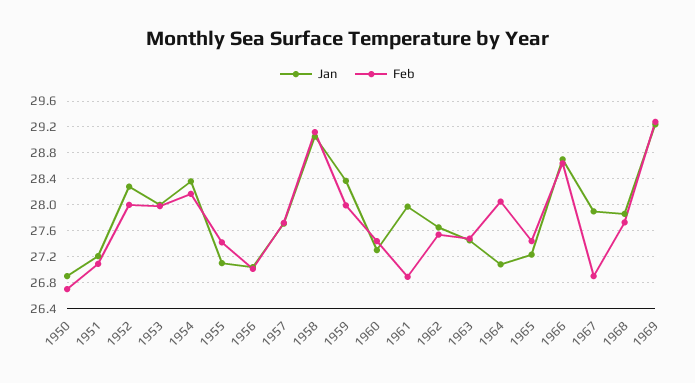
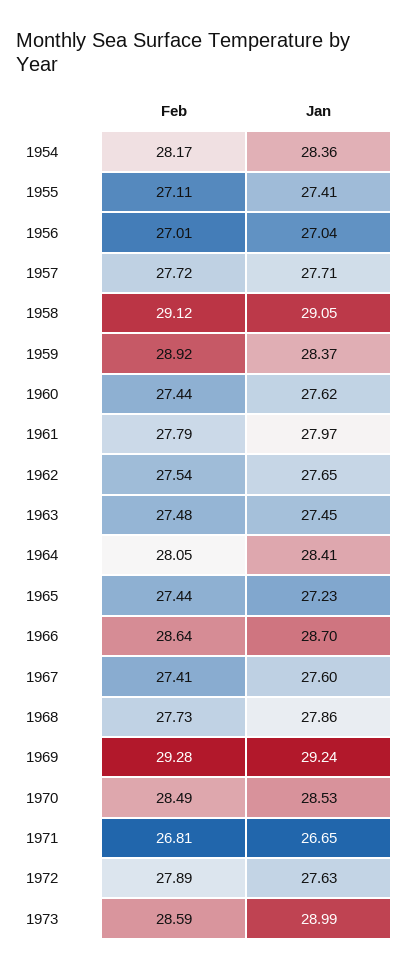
Jan, 1950: 26.9 -> none
Feb, 1950: 26.7 -> none
Jan, 1951: 27.2 -> none
Feb, 1951: 27.1 -> none
Jan, 1952: 28.3 -> none
Feb, 1952: 28 -> none
Jan, 1953: 28 -> none
Feb, 1953: 28 -> none
Jan, 1955: 27.1 -> 27.41
Feb, 1955: 27.4 -> 27.11
Feb, 1959: 28 -> 28.92
Jan, 1960: 27.3 -> 27.62
Feb, 1961: 26.9 -> 27.79
Jan, 1964: 27.1 -> 28.41
Jan, 1967: 27.9 -> 27.6
Feb, 1967: 26.9 -> 27.41
Feb, 1970: none -> 28.49
Jan, 1970: none -> 28.53
Feb, 1971: none -> 26.81
Jan, 1971: none -> 26.65
Feb, 1972: none -> 27.89
Jan, 1972: none -> 27.63
Feb, 1973: none -> 28.59
Jan, 1973: none -> 28.99

